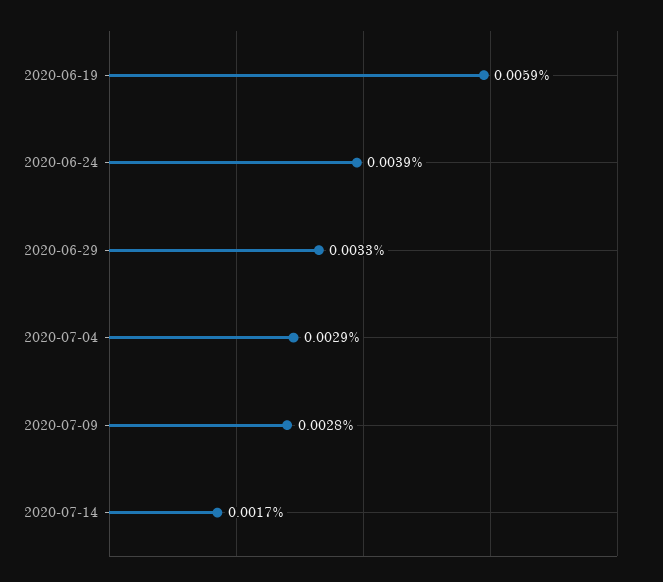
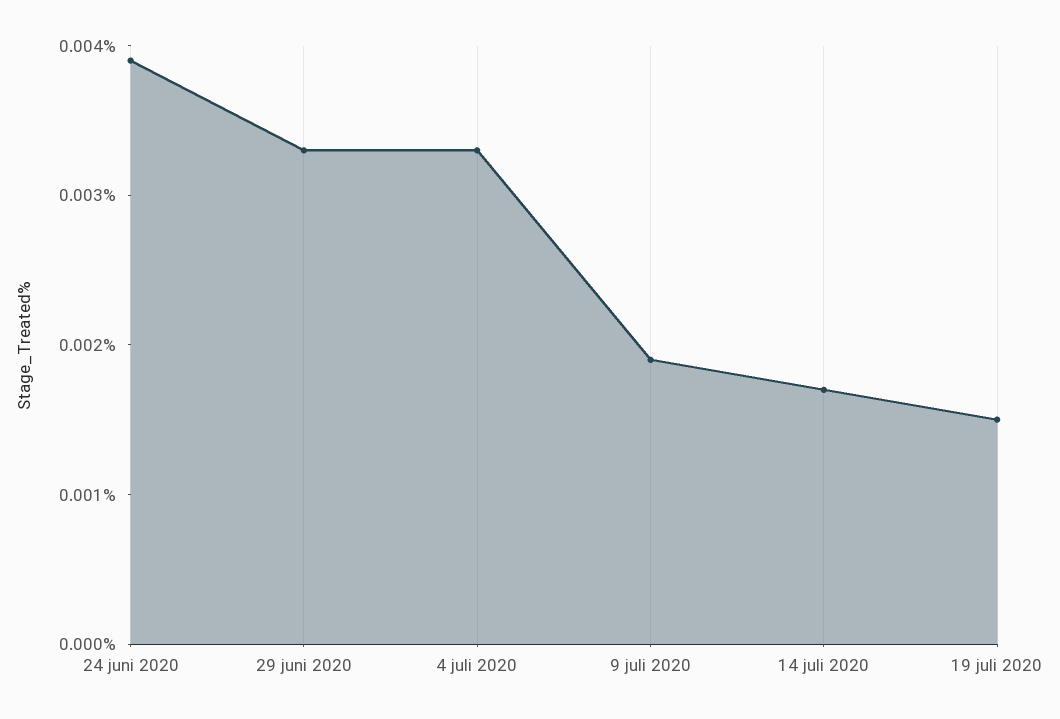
2020-06-19: 0.0059 -> none
2020-07-04: 0.0029 -> 0.0033
2020-07-09: 0.0028 -> 0.0019
19 juli 2020: none -> 0.0015

